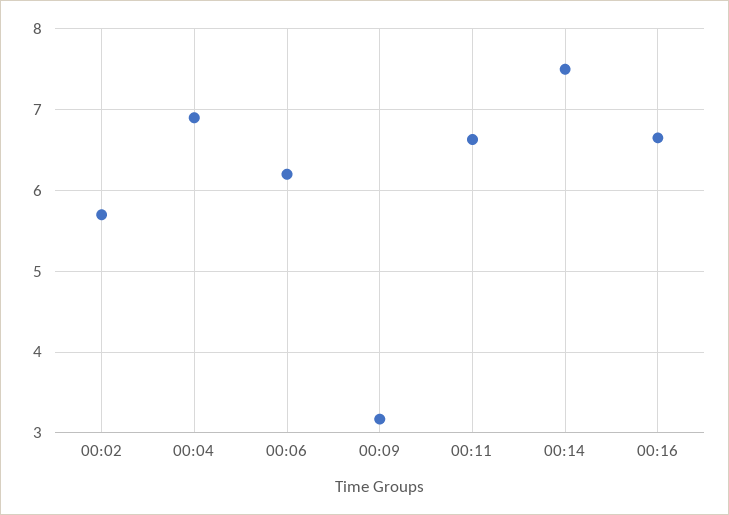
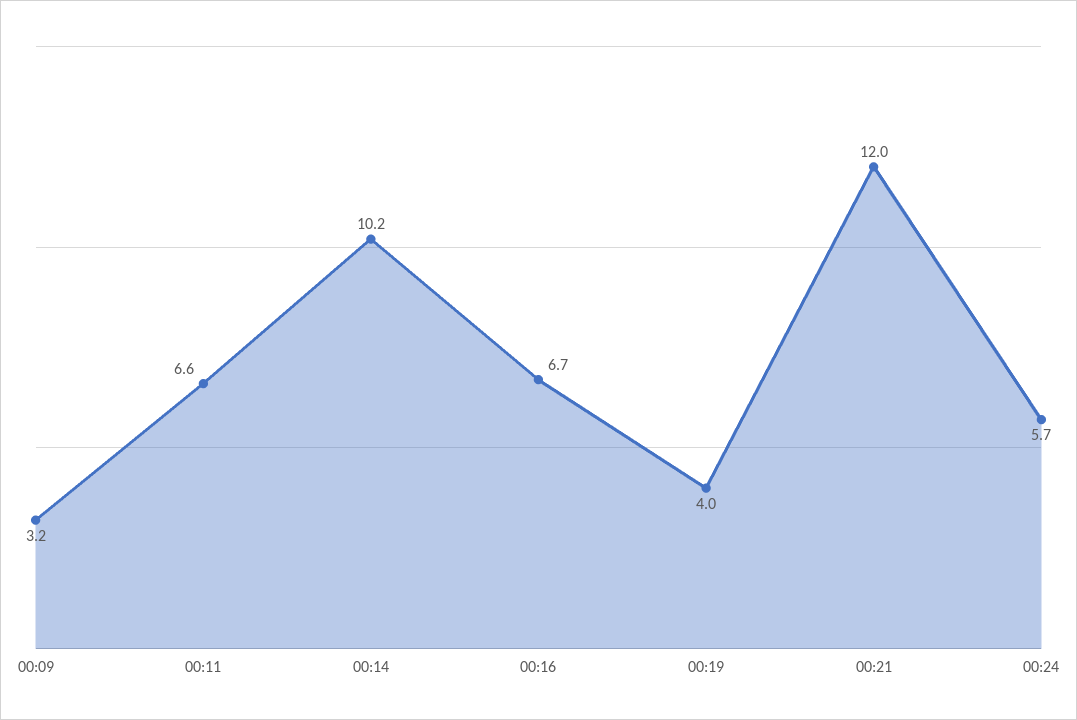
00:02: 5.7 -> none
00:04: 6.9 -> none
00:06: 6.2 -> none
00:14: 7.5 -> 10.2
00:19: none -> 4
00:21: none -> 12
00:24: none -> 5.7

